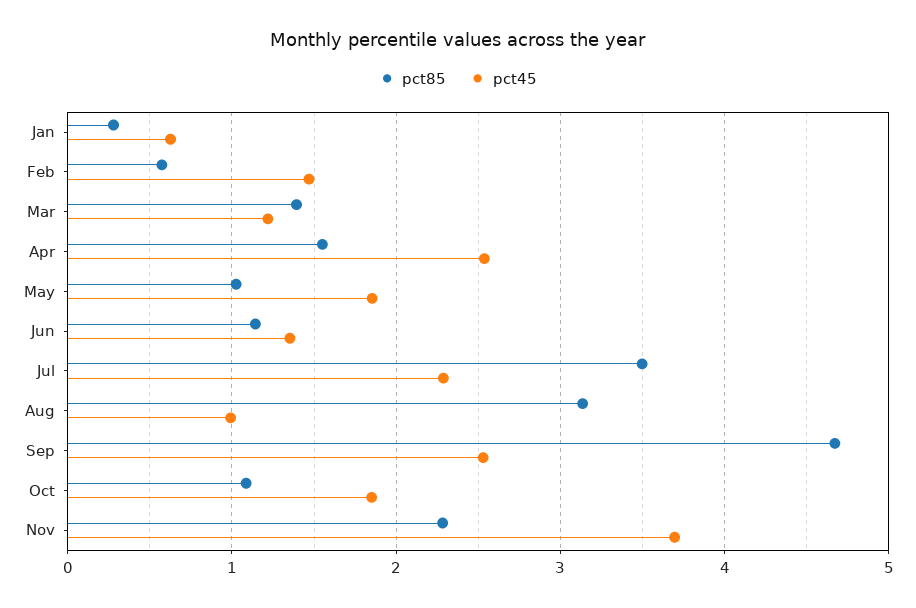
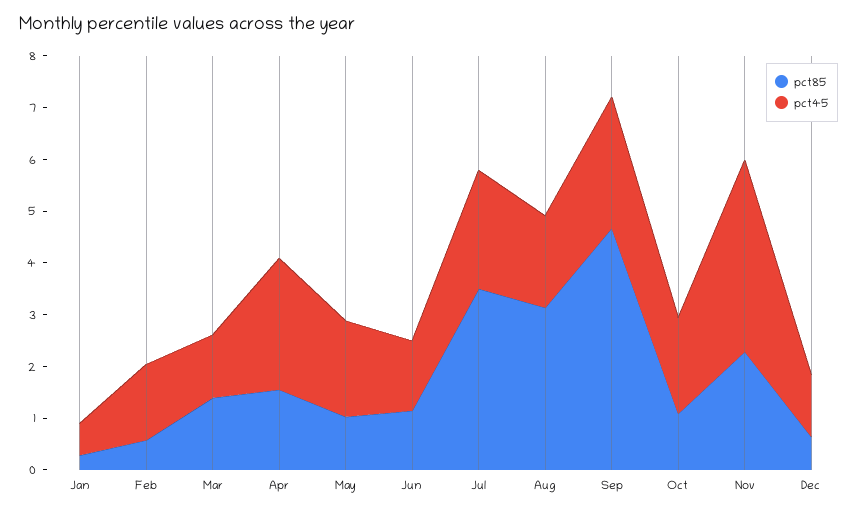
pct45, Aug: 1 -> 1.8
pct85, Dec: none -> 0.6
pct45, Dec: none -> 1.2

